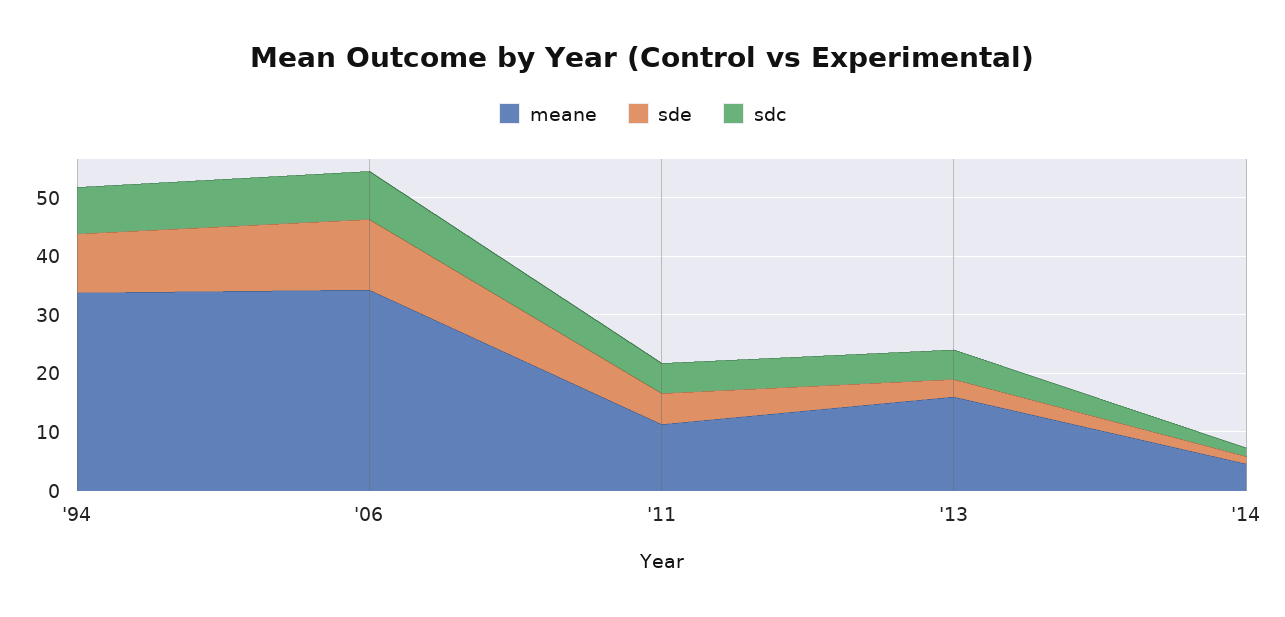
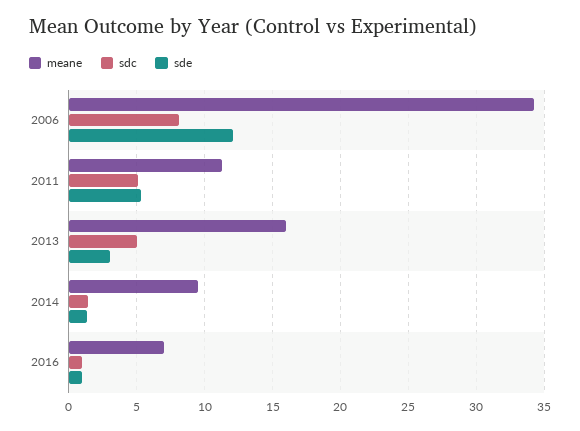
meane, '94: 34 -> none
sde, '94: 10 -> none
sdc, '94: 8 -> none
meane, '14: 4 -> 9.5
meane, 2016: none -> 7
sdc, 2016: none -> 1
sde, 2016: none -> 1

